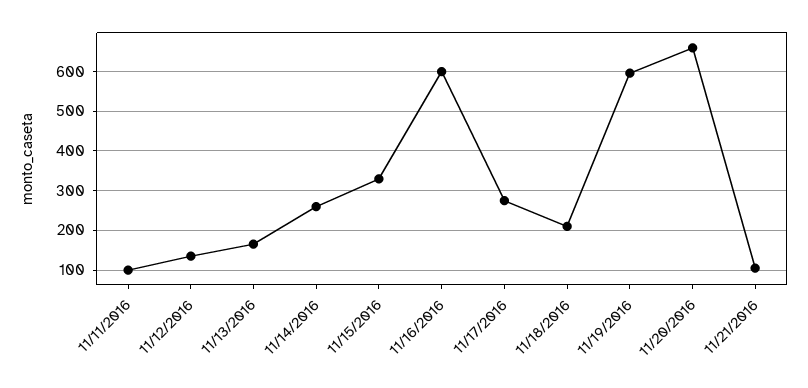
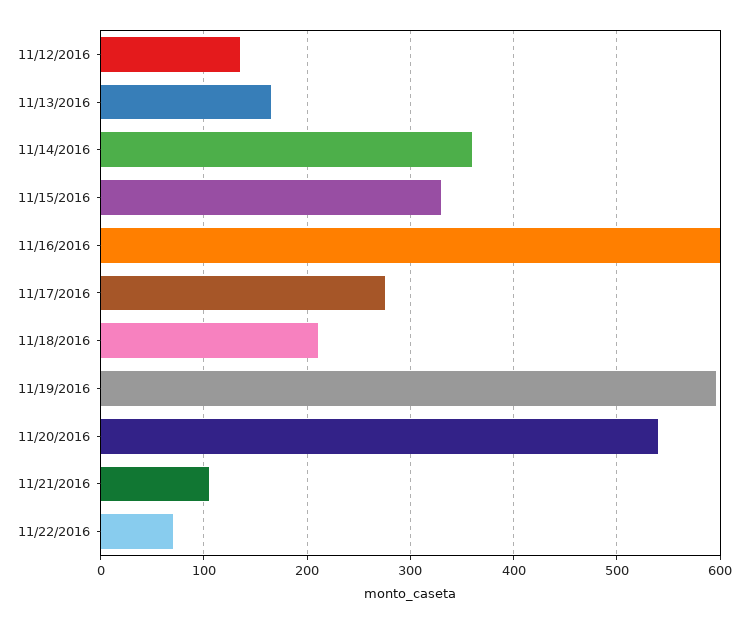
11/11/2016: 100 -> none
11/14/2016: 260 -> 360
11/20/2016: 660 -> 540
11/22/2016: none -> 70

